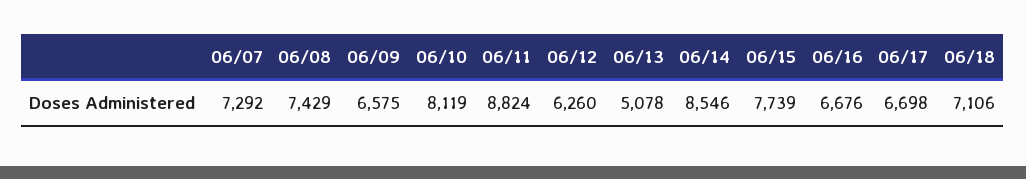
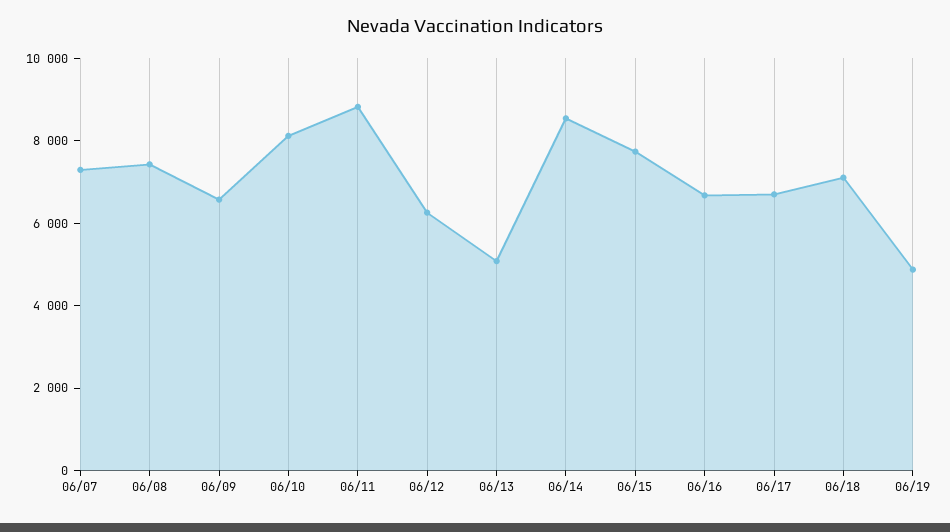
06/19: none -> 5000

